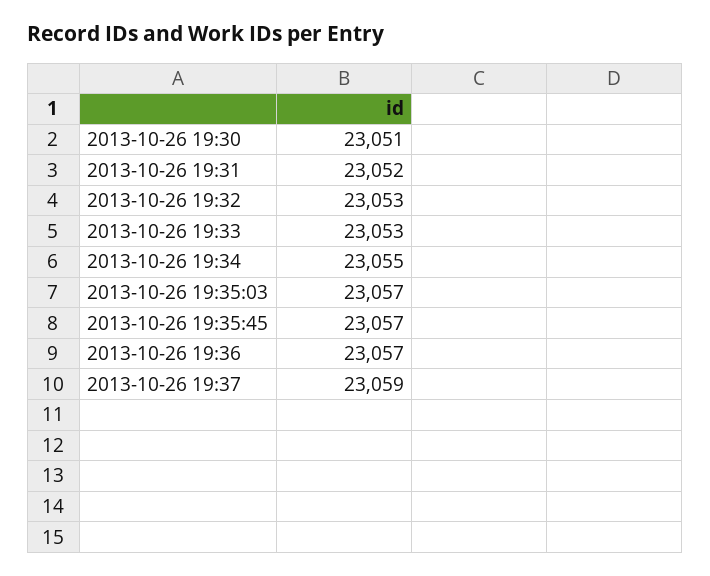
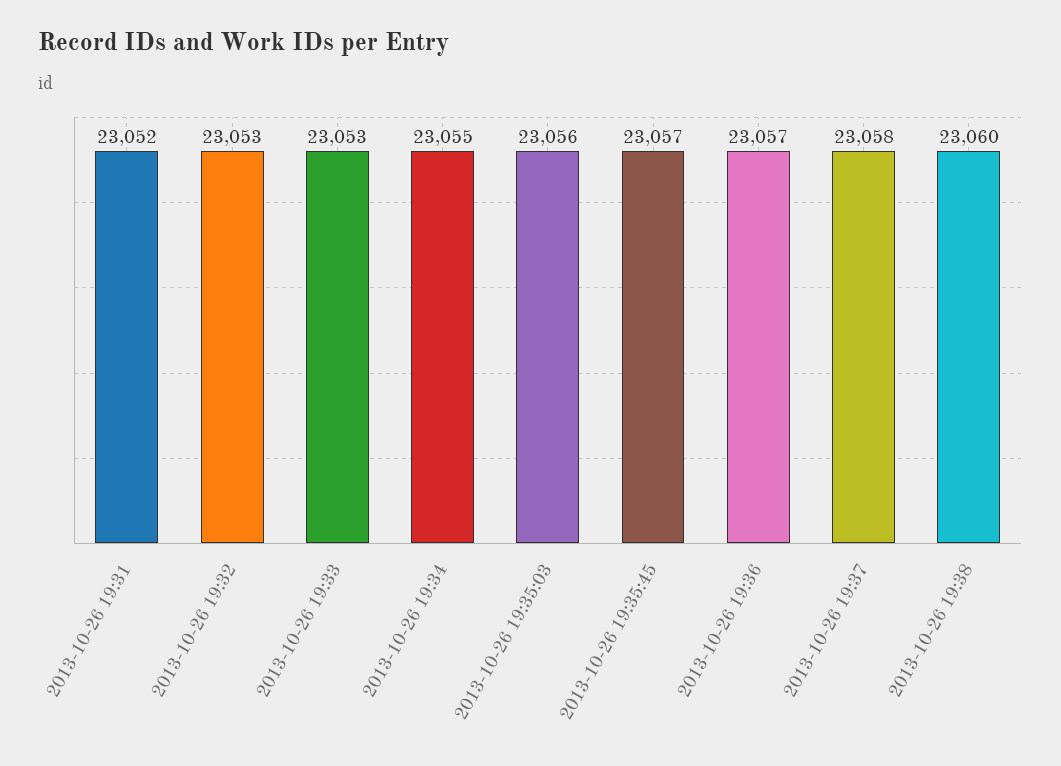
2013-10-26 19:30: 23051 -> none
2013-10-26 19:35:03: 23057 -> 23056
2013-10-26 19:37: 23059 -> 23058
2013-10-26 19:38: none -> 23060

